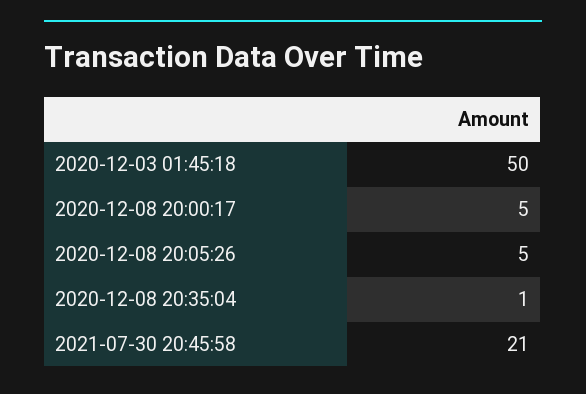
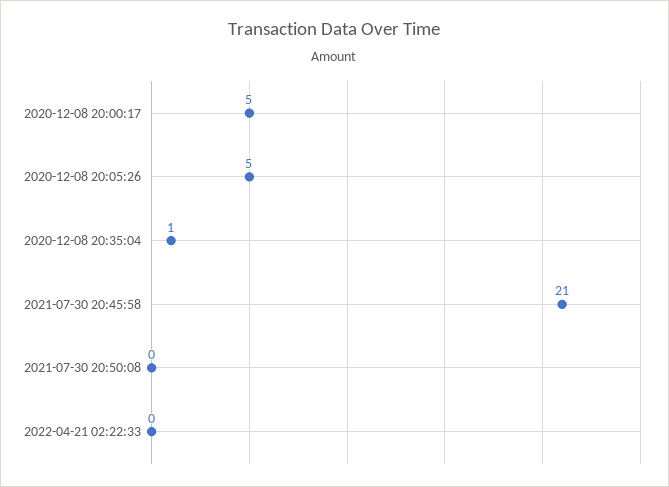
2020-12-03 01:45:18: 50 -> none
2021-07-30 20:50:08: none -> 0
2022-04-21 02:22:33: none -> 0

